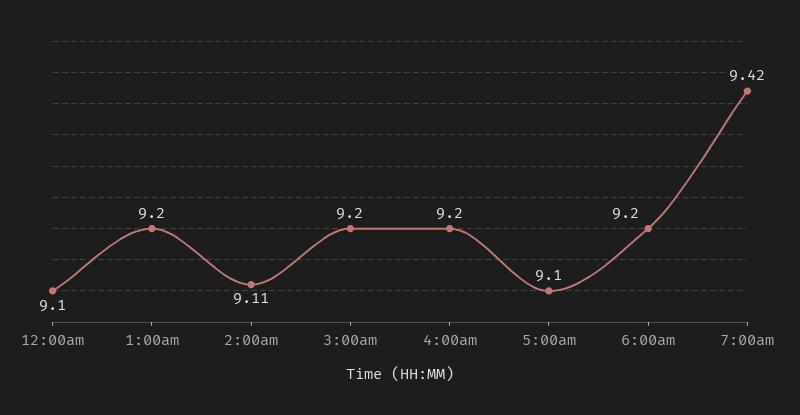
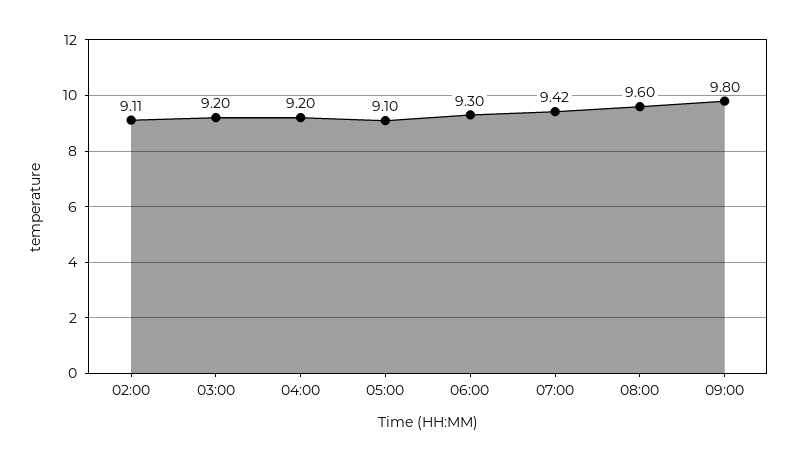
12:00am: 9.1 -> none
1:00am: 9.2 -> none
6:00am: 9.2 -> 9.3
08:00: none -> 9.6
09:00: none -> 9.8

